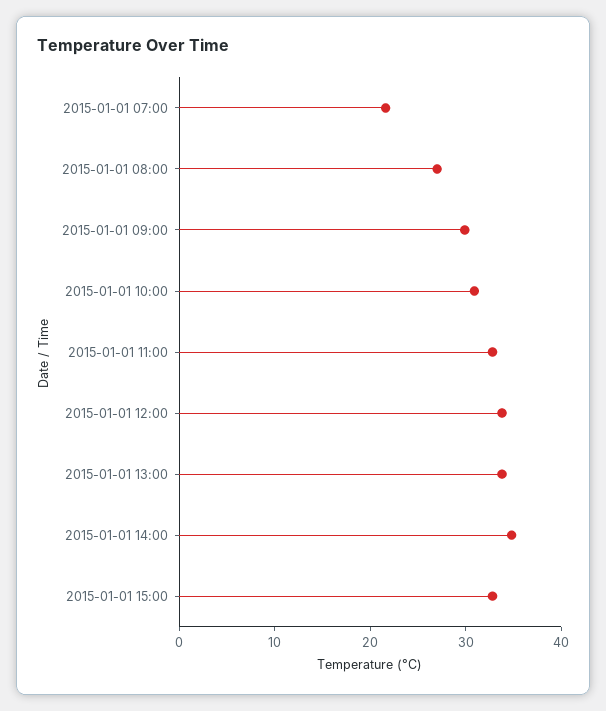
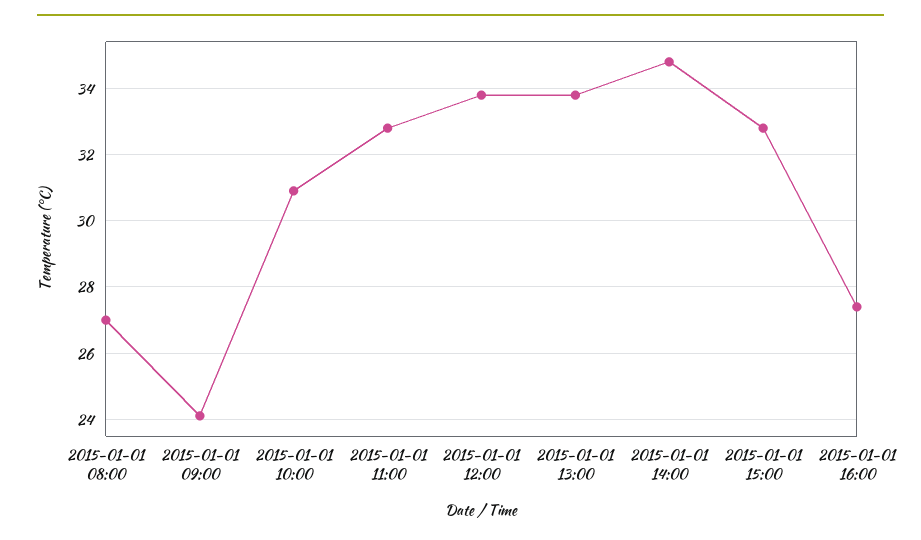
2015-01-01 07:00: 22 -> none
2015-01-01 09:00: 30 -> 24
2015-01-01 16:00: none -> 27.5

